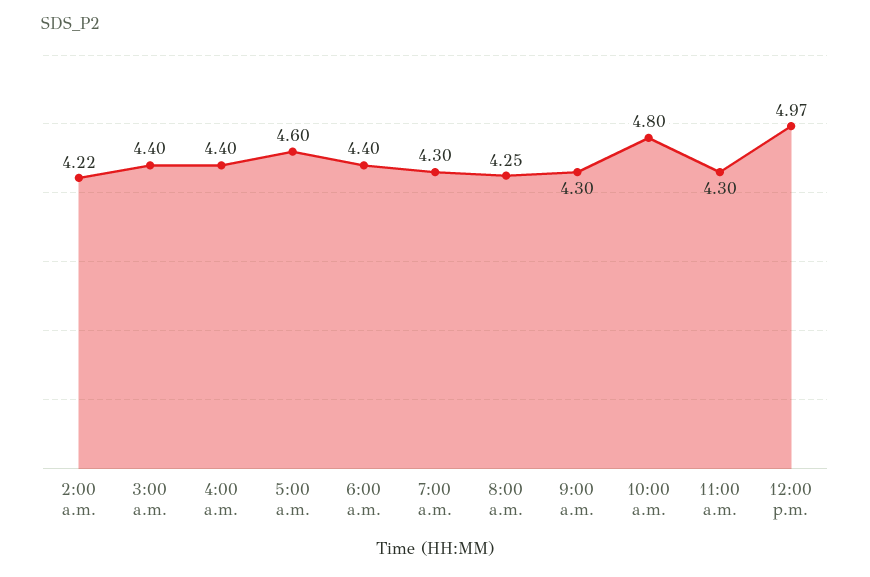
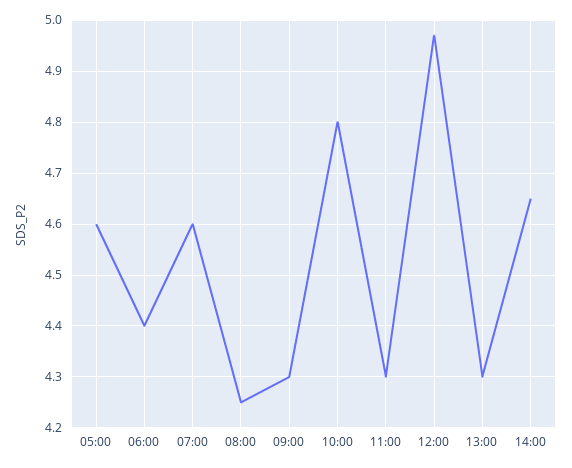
2:00 a.m.: 4.22 -> none
3:00 a.m.: 4.4 -> none
4:00 a.m.: 4.4 -> none
7:00 a.m.: 4.3 -> 4.6
13:00: none -> 4.3
14:00: none -> 4.65

